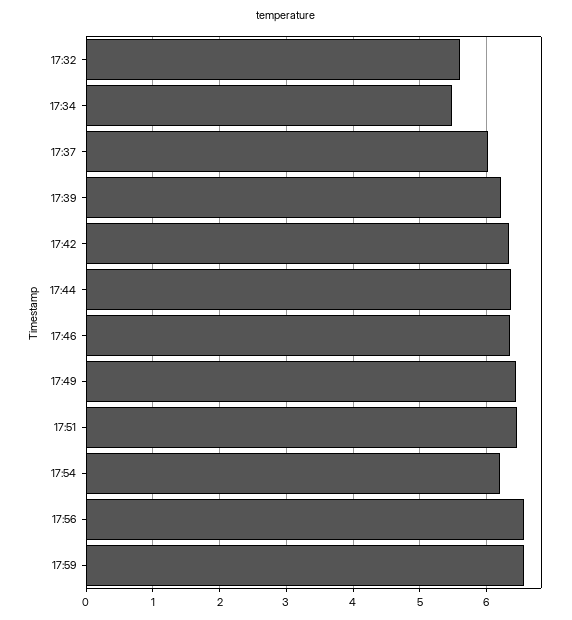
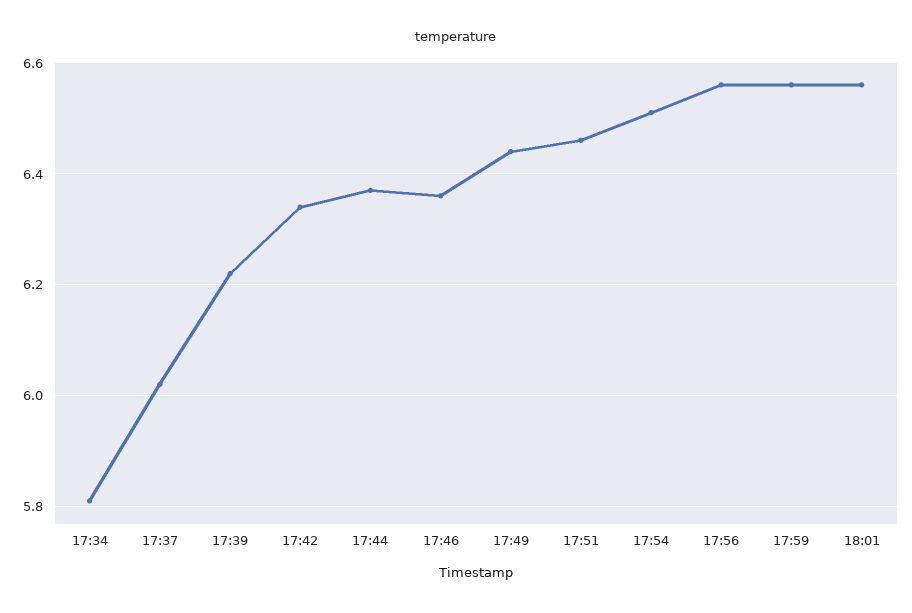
17:32: 5.6 -> none
17:34: 5.5 -> 5.8
17:54: 6.2 -> 6.5
18:01: none -> 6.55

